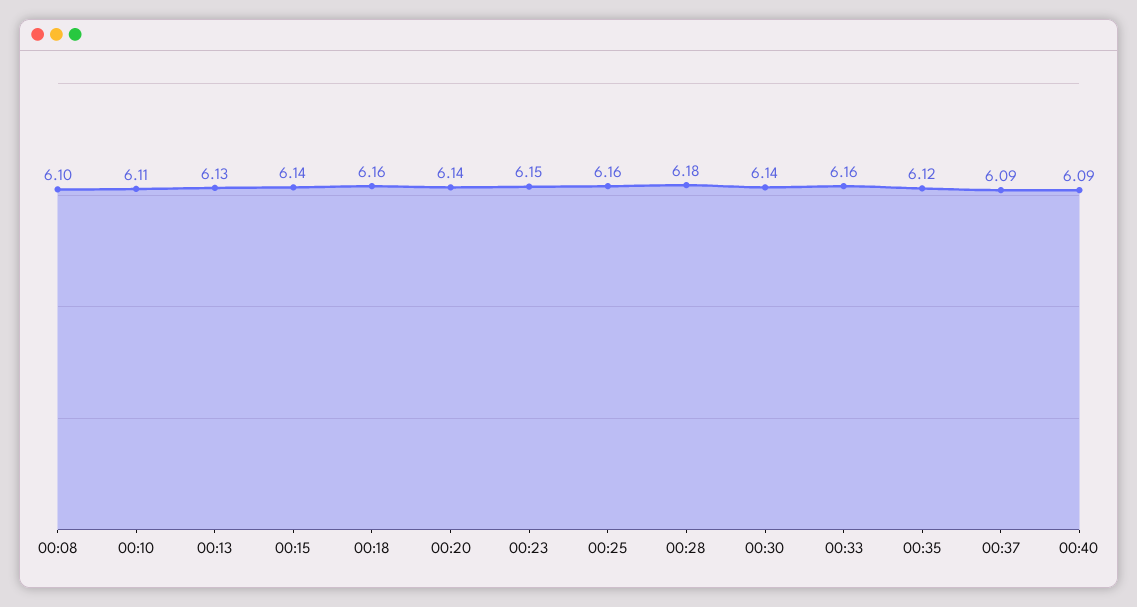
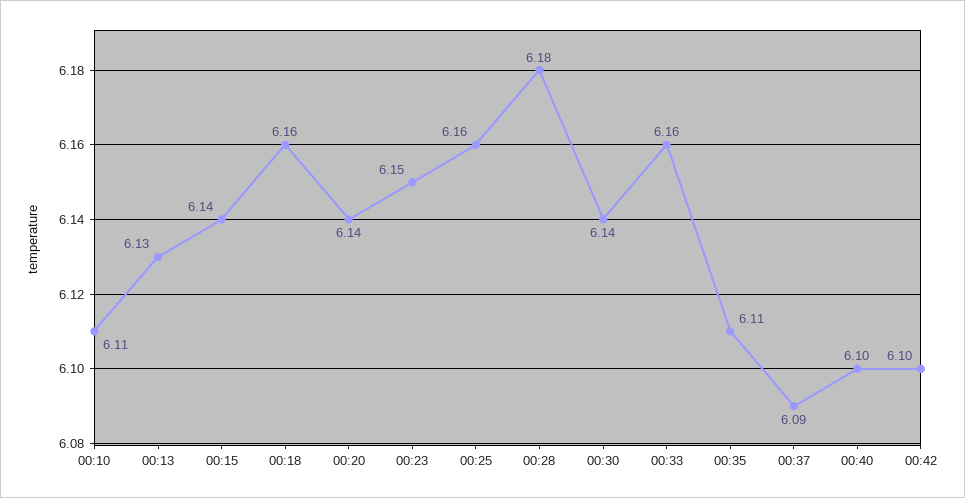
00:08: 6.1 -> none
00:35: 6.12 -> 6.11
00:40: 6.09 -> 6.1
00:42: none -> 6.1

